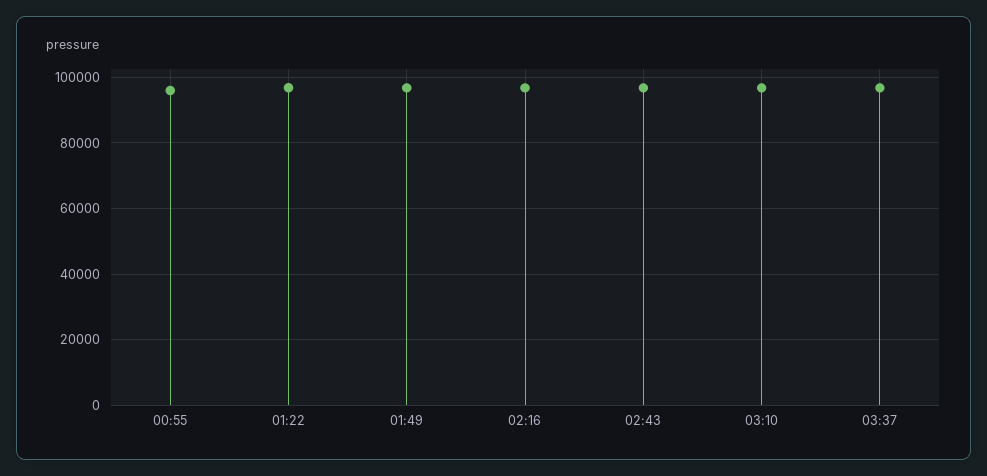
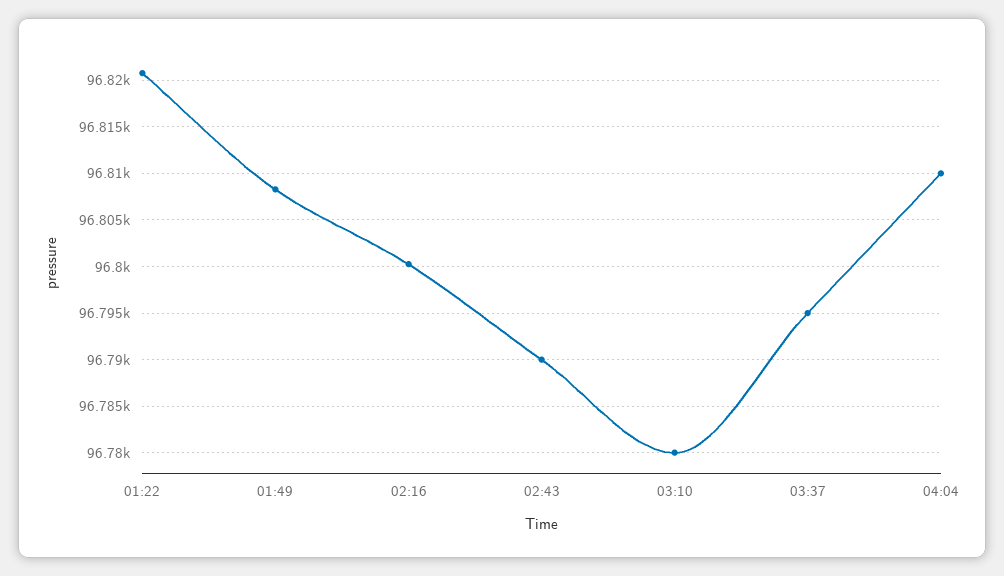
00:55: 96000 -> none
04:04: none -> 96810

